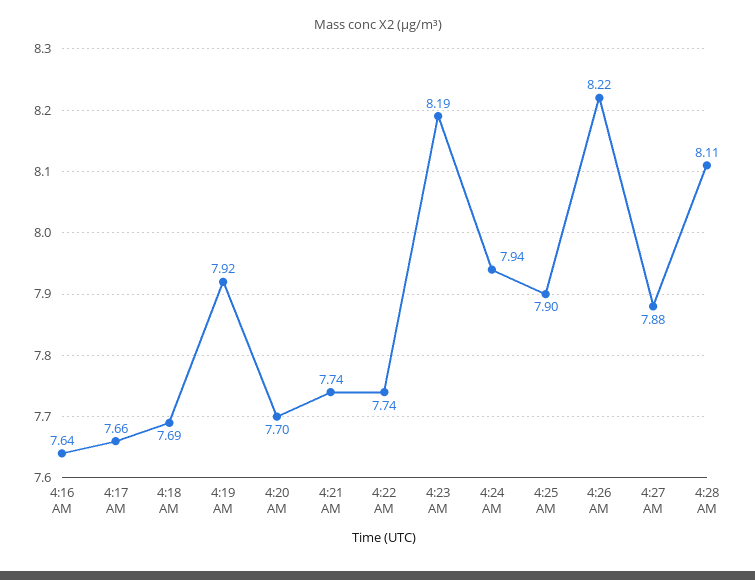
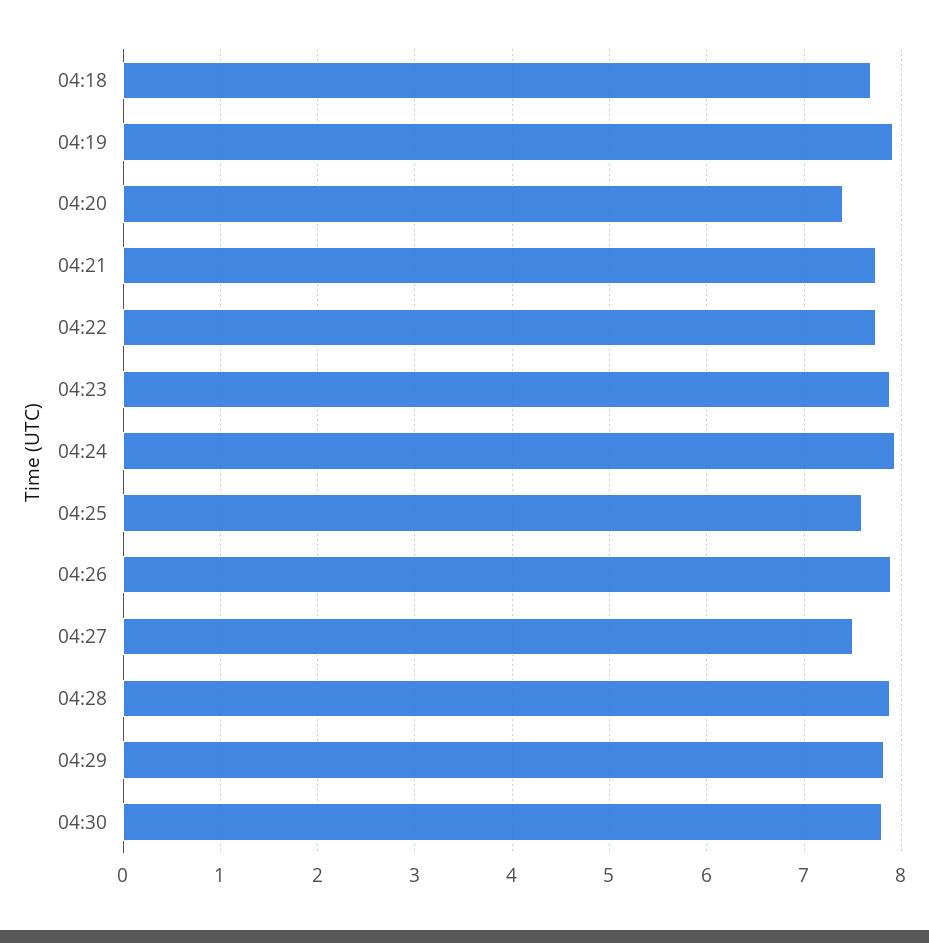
4:16 AM: 7.64 -> none
4:17 AM: 7.66 -> none
4:20 AM: 7.7 -> 7.4
4:23 AM: 8.19 -> 7.9
4:25 AM: 7.9 -> 7.6
4:26 AM: 8.22 -> 7.9
4:27 AM: 7.88 -> 7.5
4:28 AM: 8.11 -> 7.9
04:29: none -> 7.8
04:30: none -> 7.8

